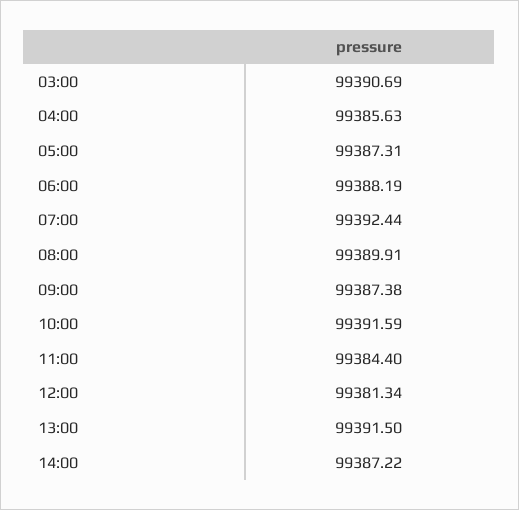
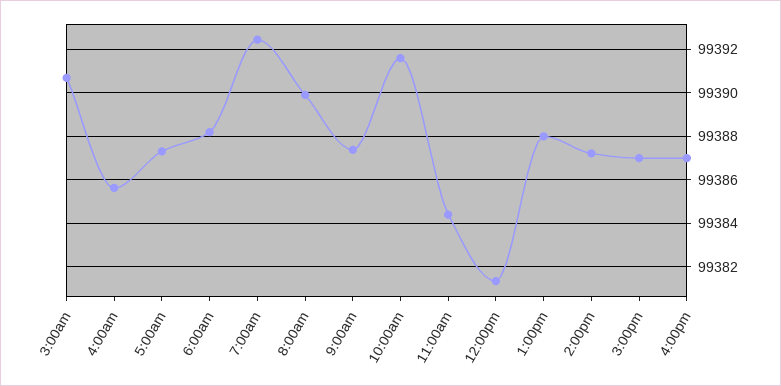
13:00: 99391.5 -> 99388
3:00pm: none -> 99387
4:00pm: none -> 99387

